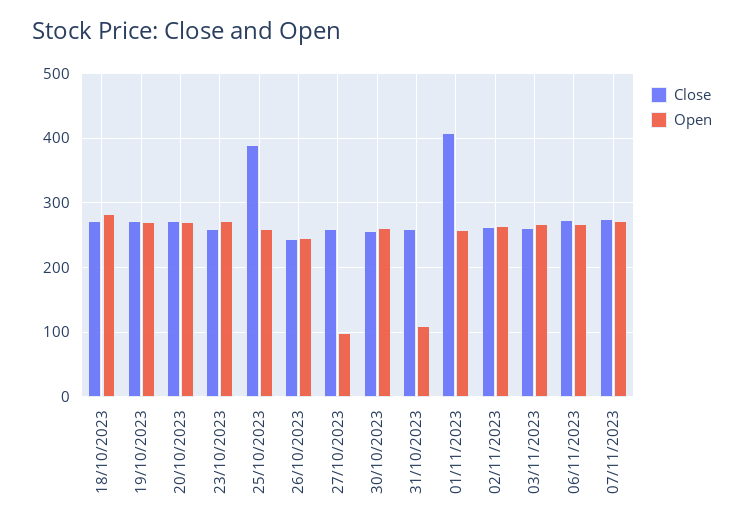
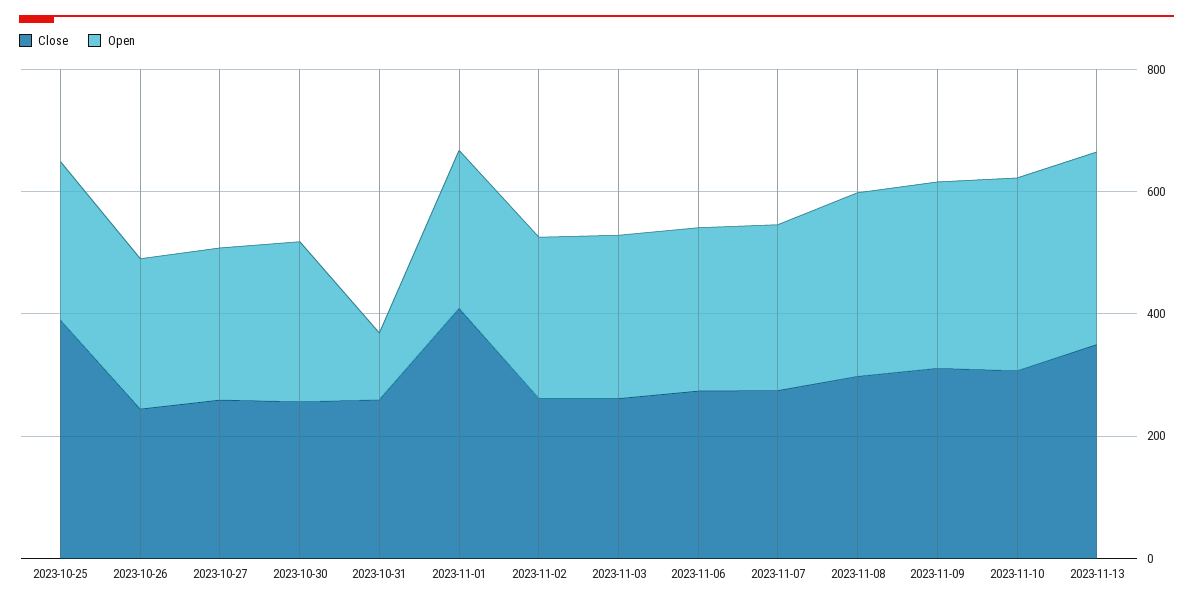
Close, 18/10/2023: 270 -> none
Open, 18/10/2023: 280 -> none
Close, 19/10/2023: 270 -> none
Open, 19/10/2023: 270 -> none
Close, 20/10/2023: 270 -> none
Open, 20/10/2023: 270 -> none
Close, 23/10/2023: 260 -> none
Open, 23/10/2023: 270 -> none
Open, 27/10/2023: 100 -> 250
Close, 2023-11-08: none -> 300
Open, 2023-11-08: none -> 300
Close, 2023-11-09: none -> 300
Open, 2023-11-09: none -> 300
Close, 2023-11-10: none -> 300
Open, 2023-11-10: none -> 300
Close, 2023-11-13: none -> 350
Open, 2023-11-13: none -> 300

